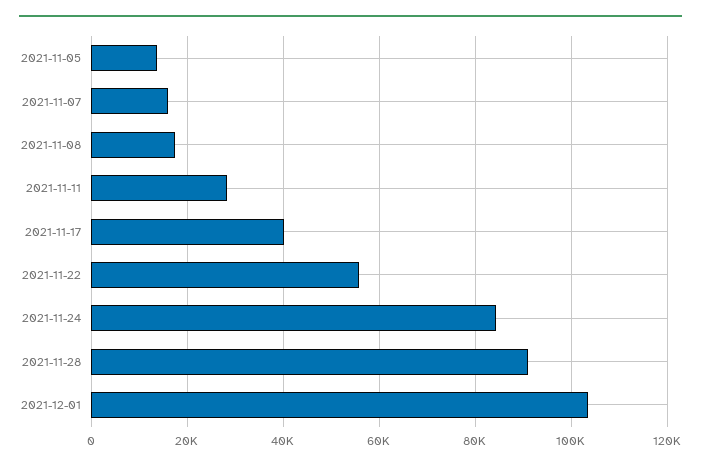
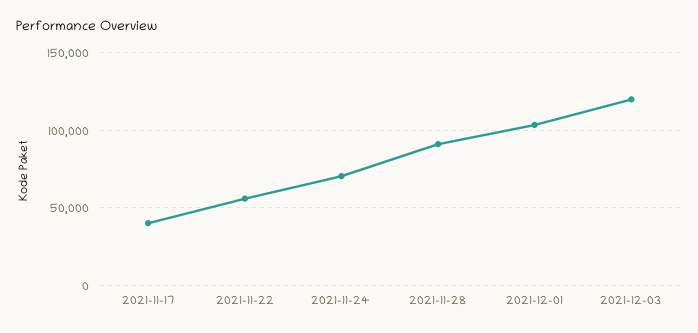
2021-11-05: 14000 -> none
2021-11-07: 16000 -> none
2021-11-08: 18000 -> none
2021-11-11: 28000 -> none
2021-11-24: 84000 -> 70000
2021-12-03: none -> 120000

